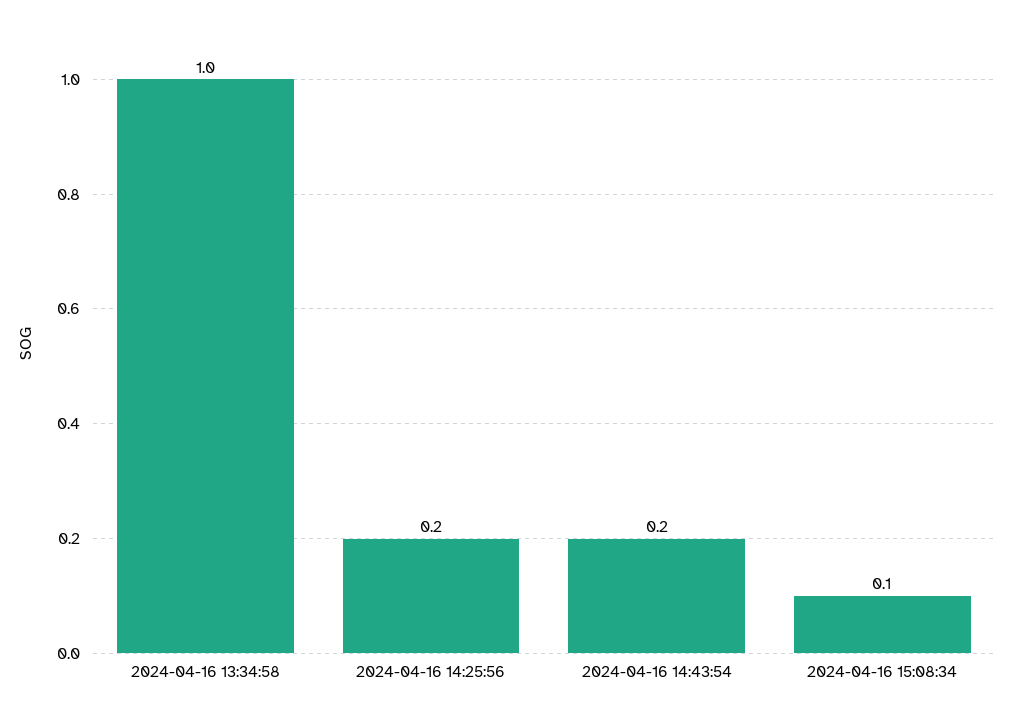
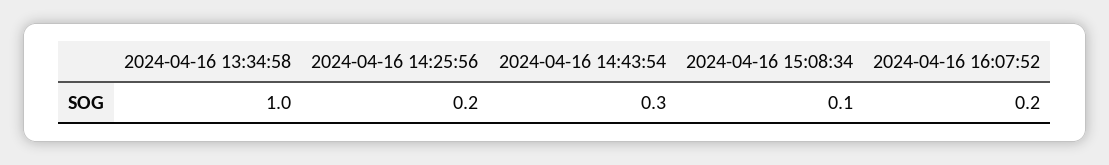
2024-04-16 14:43:54: 0.2 -> 0.3
2024-04-16 16:07:52: none -> 0.2

